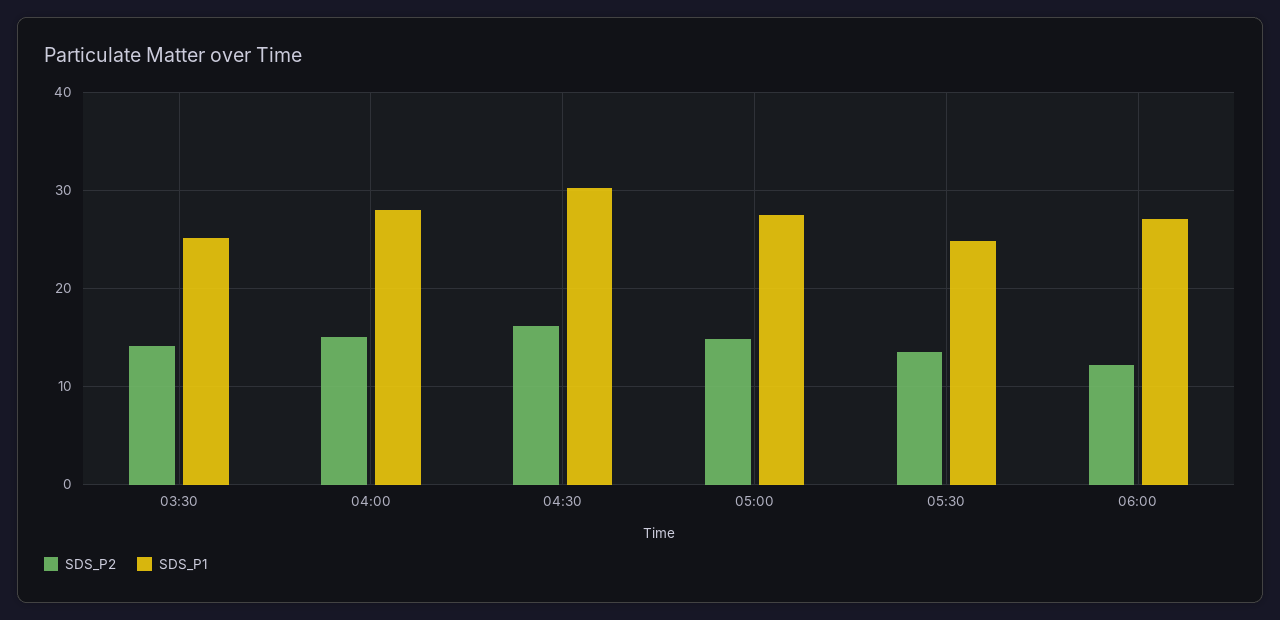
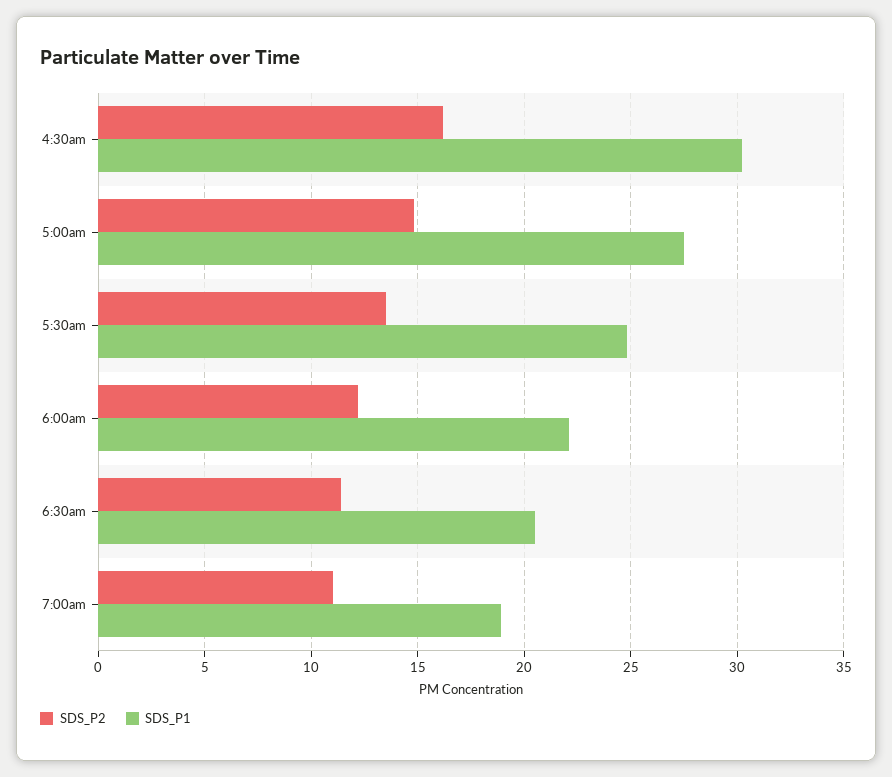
SDS_P2, 03:30: 14 -> none
SDS_P1, 03:30: 25 -> none
SDS_P2, 04:00: 15 -> none
SDS_P1, 04:00: 28 -> none
SDS_P1, 06:00: 27 -> 22
SDS_P2, 6:30am: none -> 11.5
SDS_P1, 6:30am: none -> 20.5
SDS_P2, 7:00am: none -> 11
SDS_P1, 7:00am: none -> 19

